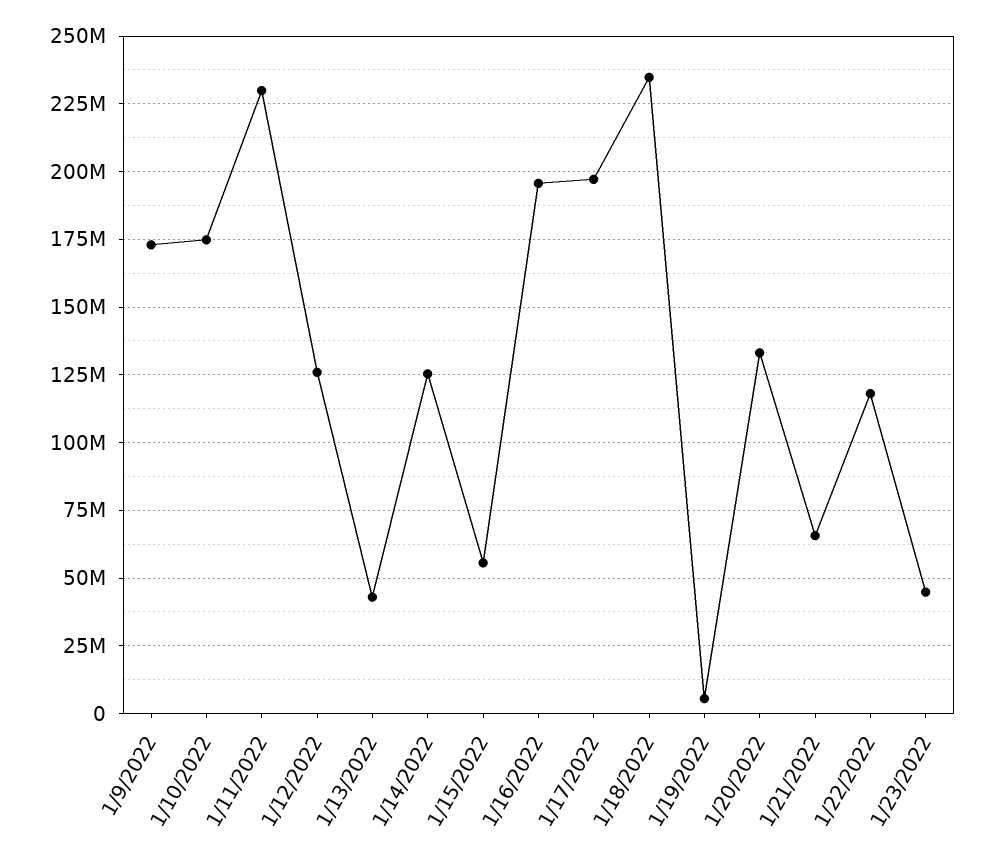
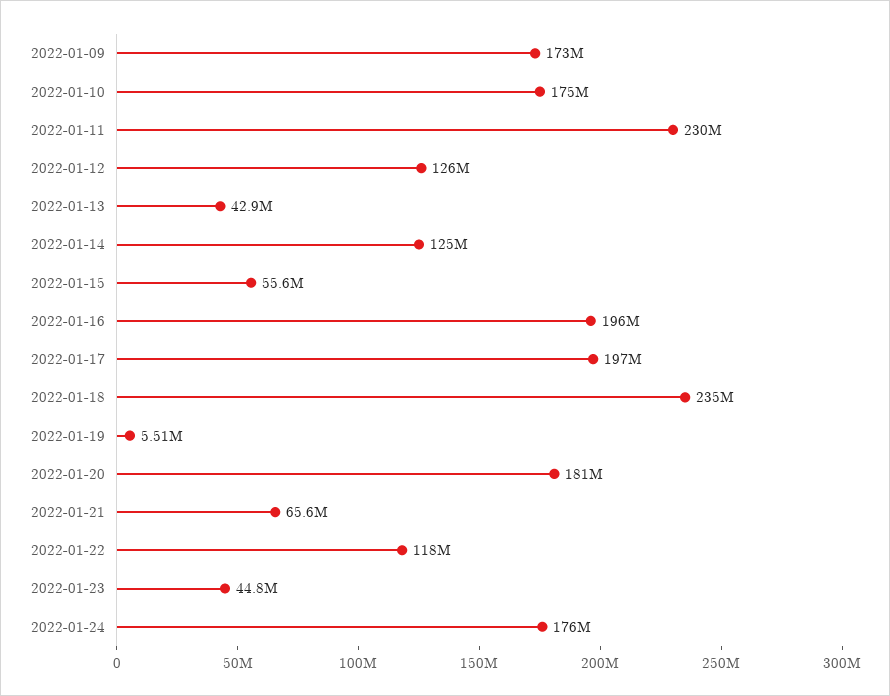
1/20/2022: 132500000 -> 181000000
2022-01-24: none -> 176000000

